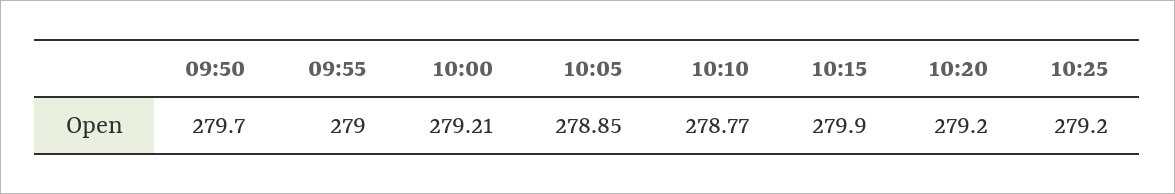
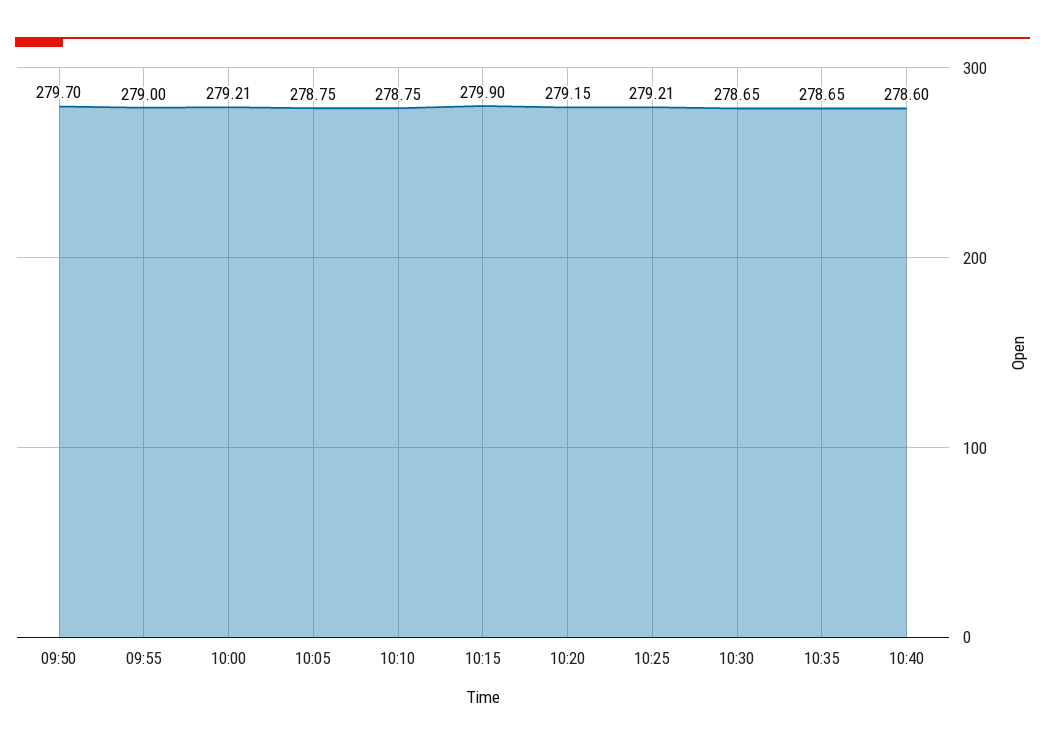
10:05: 278.85 -> 278.75
10:10: 278.77 -> 278.75
10:20: 279.2 -> 279.15
10:25: 279.2 -> 279.21
10:30: none -> 278.65
10:35: none -> 278.65
10:40: none -> 278.6

